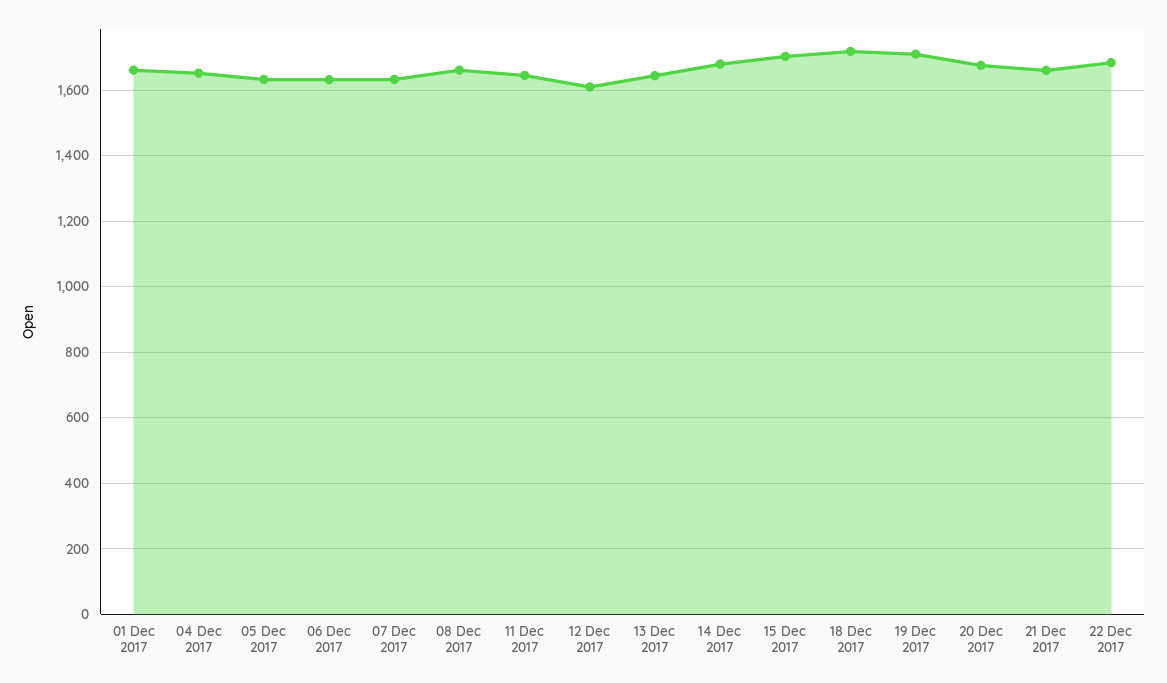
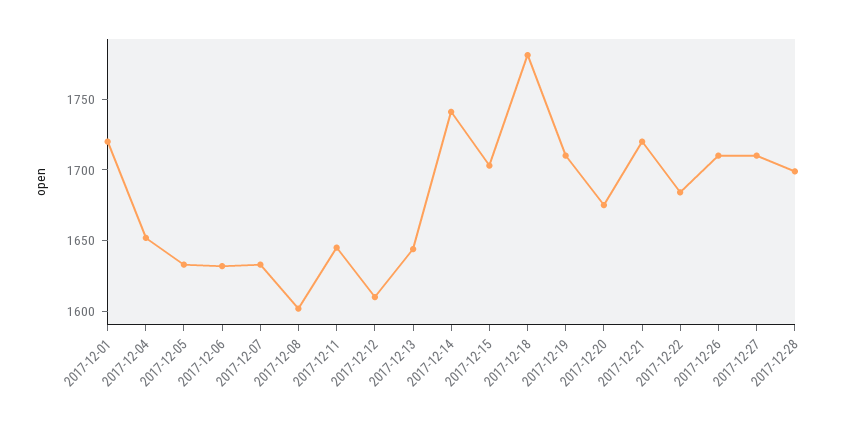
01 Dec 2017: 1660 -> 1720
08 Dec 2017: 1660 -> 1600
14 Dec 2017: 1680 -> 1740
18 Dec 2017: 1720 -> 1780
21 Dec 2017: 1660 -> 1720
2017-12-26: none -> 1710
2017-12-27: none -> 1710
2017-12-28: none -> 1700

